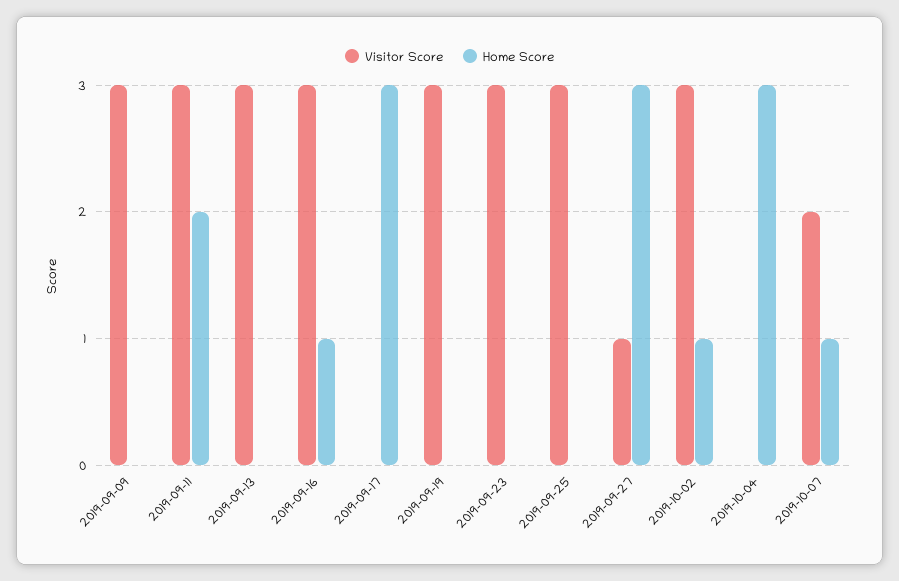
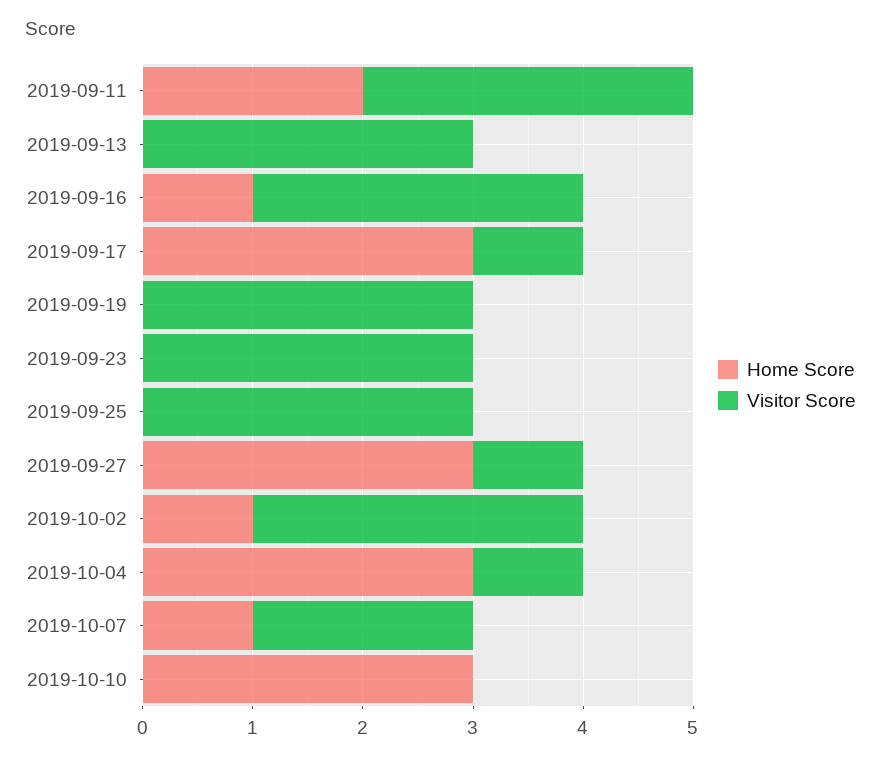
Visitor Score, 2019-09-09: 3 -> none
Home Score, 2019-09-09: 0 -> none
Visitor Score, 2019-09-17: 0 -> 1
Visitor Score, 2019-10-04: 0 -> 1
Home Score, 2019-10-10: none -> 3
Visitor Score, 2019-10-10: none -> 0

